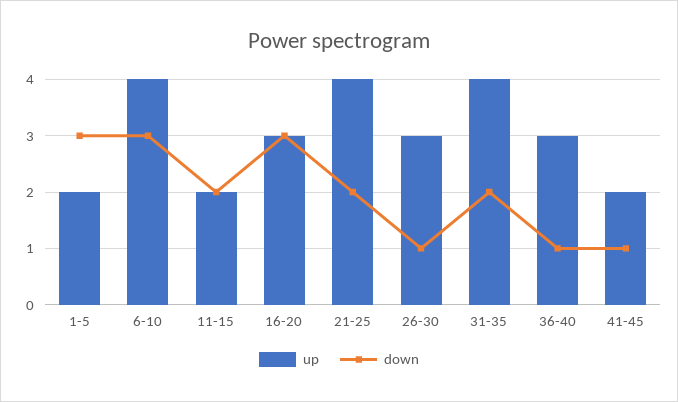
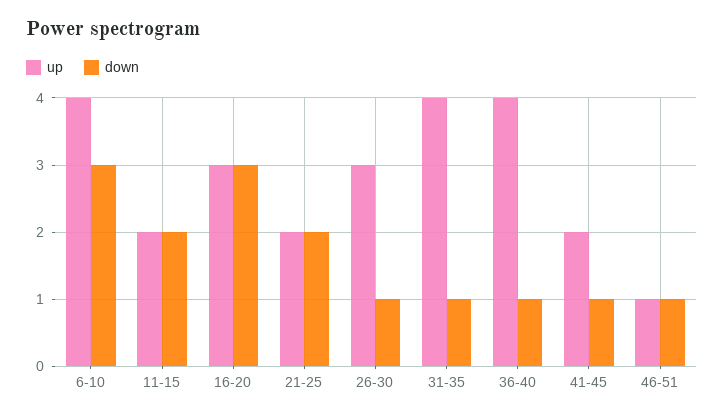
up, 1-5: 2 -> none
down, 1-5: 3 -> none
up, 21-25: 4 -> 2
down, 31-35: 2 -> 1
up, 36-40: 3 -> 4
up, 46-51: none -> 1
down, 46-51: none -> 1

